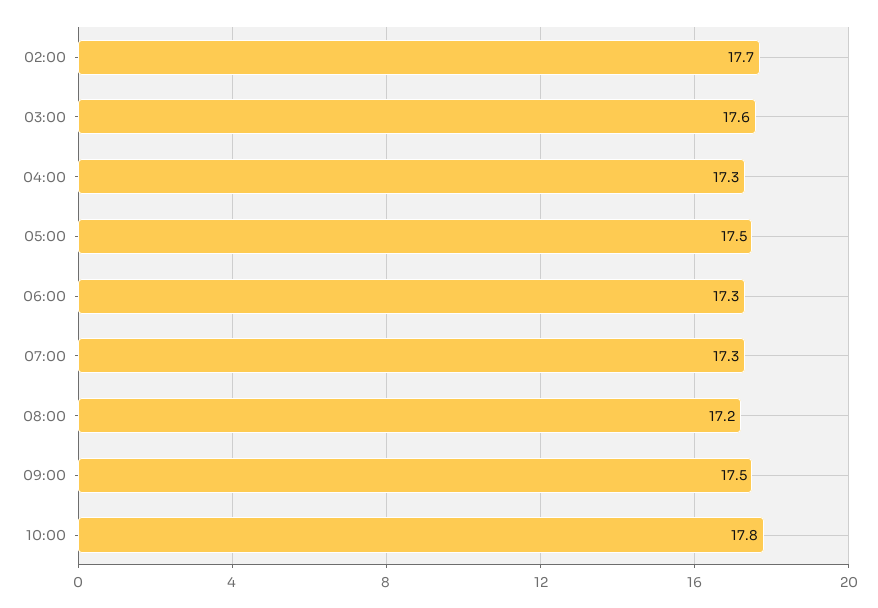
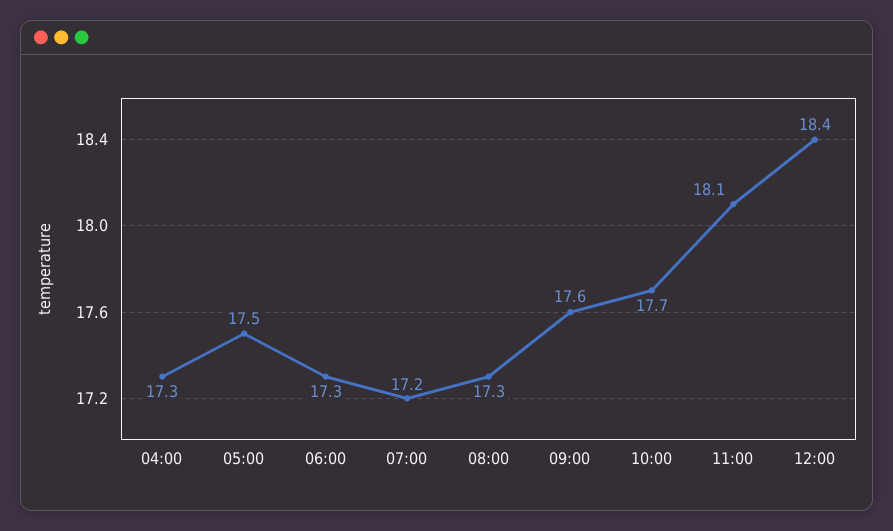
02:00: 17.7 -> none
03:00: 17.6 -> none
07:00: 17.3 -> 17.2
08:00: 17.2 -> 17.3
09:00: 17.5 -> 17.6
10:00: 17.8 -> 17.7
11:00: none -> 18.1
12:00: none -> 18.4

